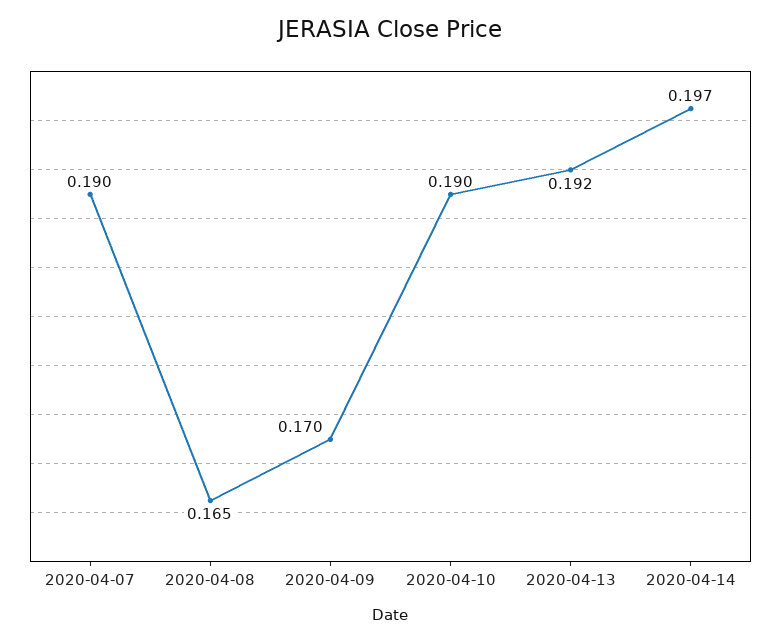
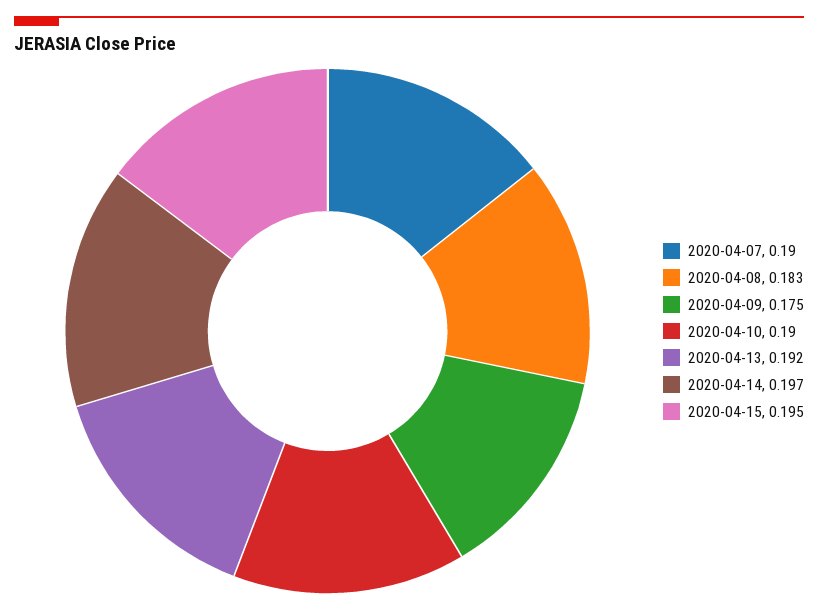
2020-04-08: 0.165 -> 0.183
2020-04-09: 0.17 -> 0.175
2020-04-15: none -> 0.195

